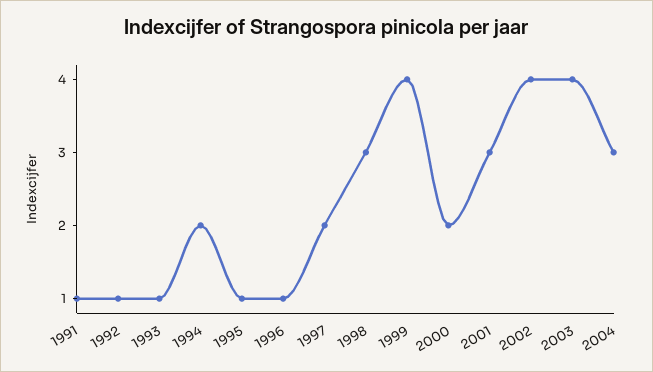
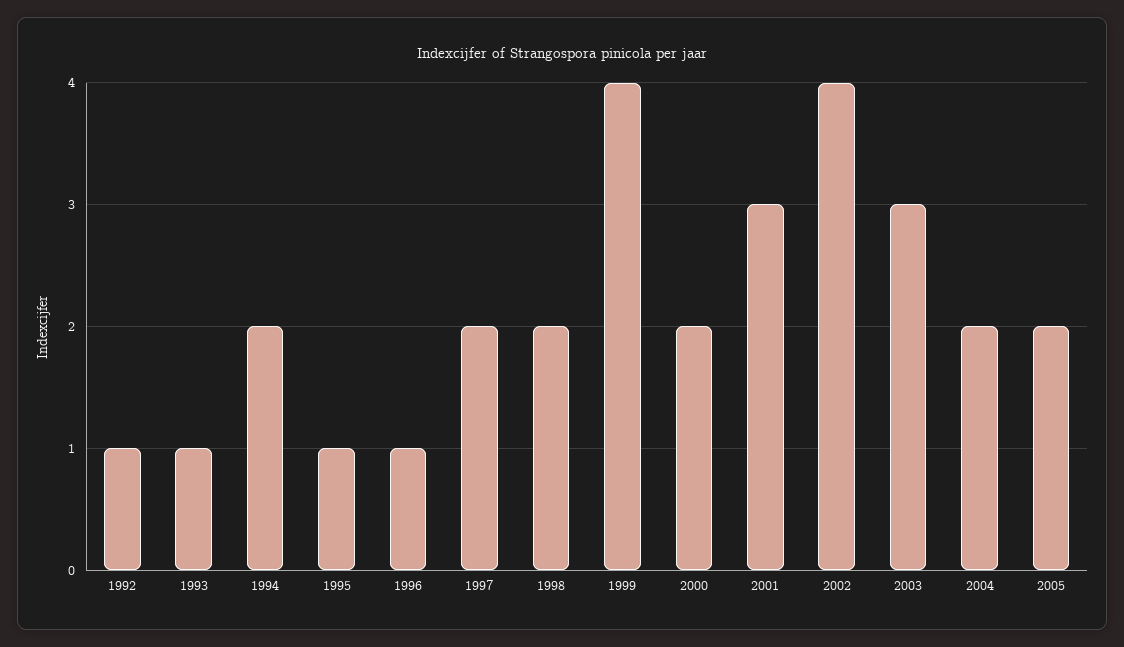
1991: 1 -> none
1998: 3 -> 2
2003: 4 -> 3
2004: 3 -> 2
2005: none -> 2

